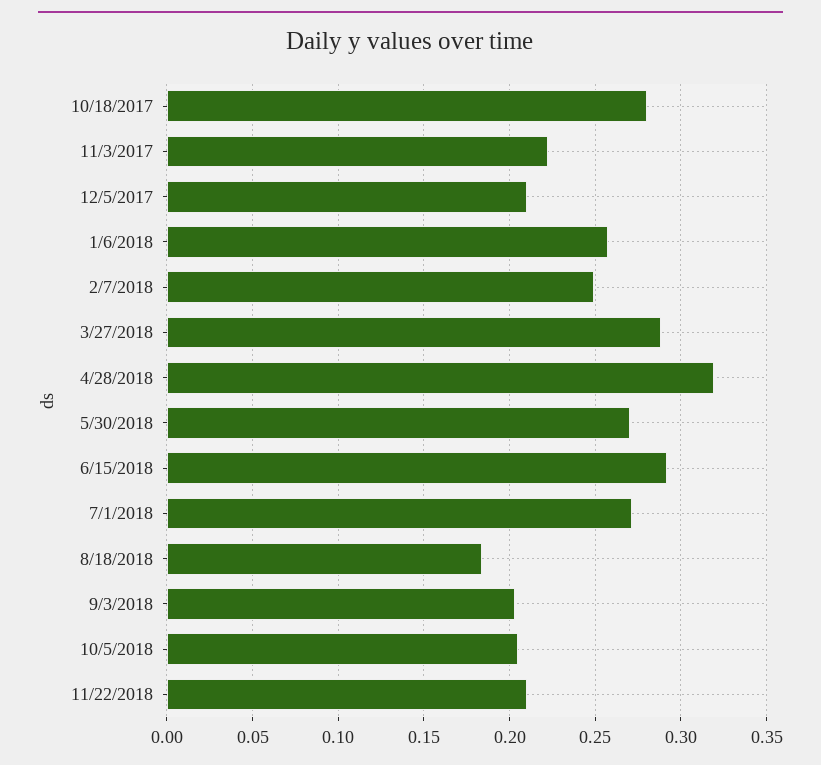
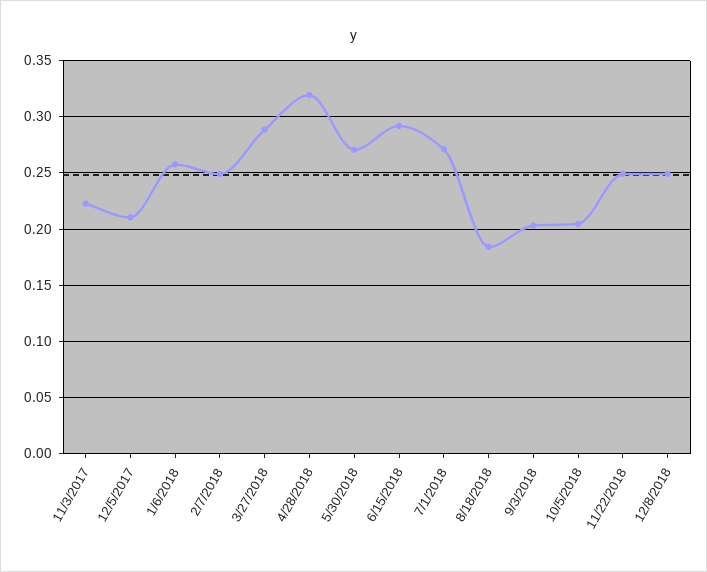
10/18/2017: 0.28 -> none
11/22/2018: 0.21 -> 0.25
12/8/2018: none -> 0.25

